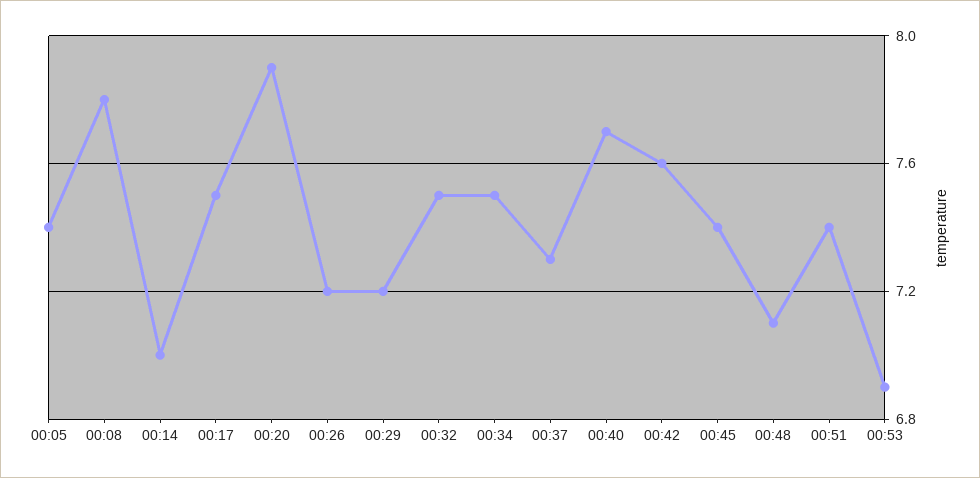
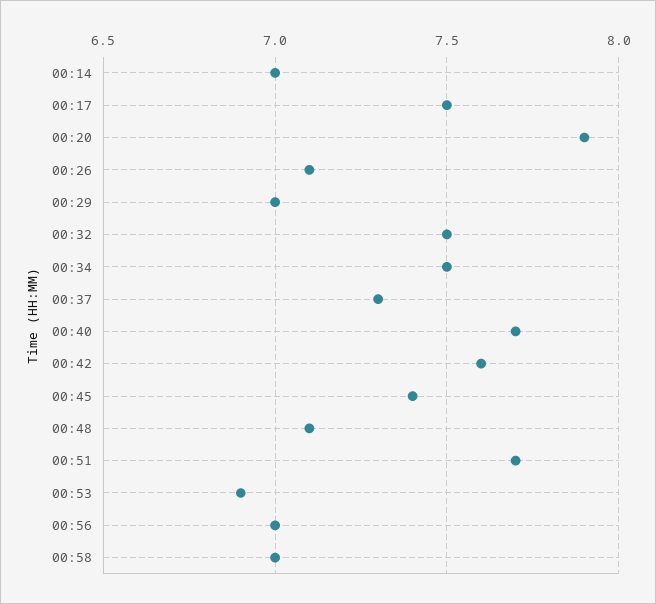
00:05: 7.4 -> none
00:08: 7.8 -> none
00:26: 7.2 -> 7.1
00:29: 7.2 -> 7
00:51: 7.4 -> 7.7
00:56: none -> 7
00:58: none -> 7

